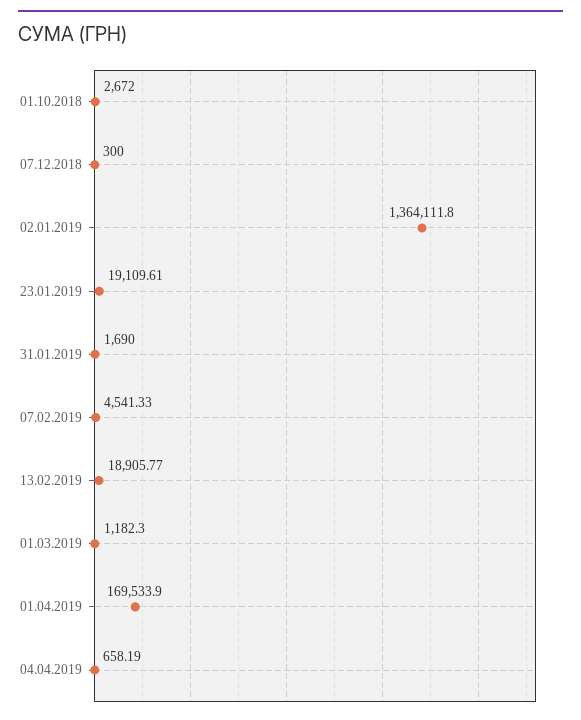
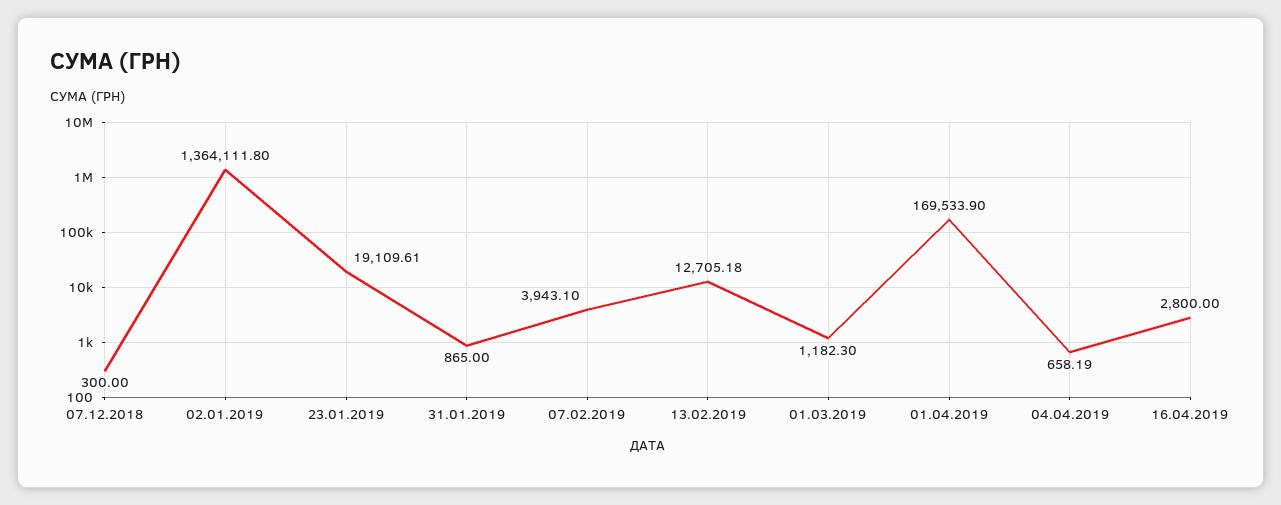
01.10.2018: 2672 -> none
31.01.2019: 1690 -> 865
07.02.2019: 4541.33 -> 3943.1
13.02.2019: 18905.77 -> 12705.18
16.04.2019: none -> 2800

